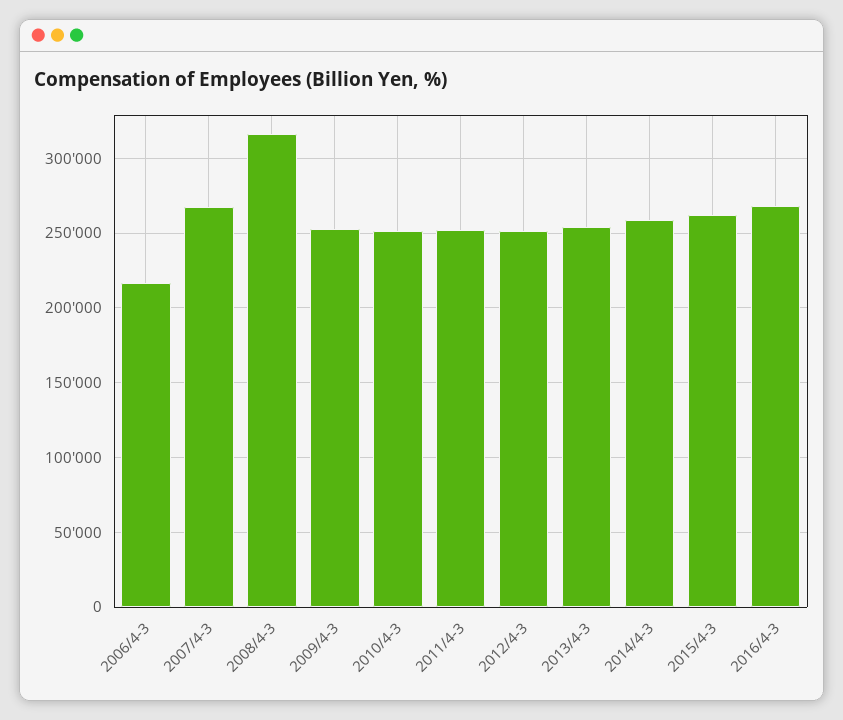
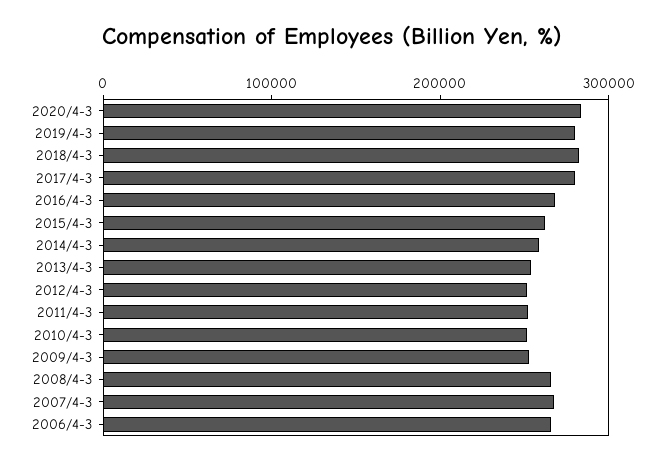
2006/4-3: 215000 -> 260000
2008/4-3: 315000 -> 260000
2020/4-3: none -> 280000
2019/4-3: none -> 280000
2018/4-3: none -> 280000
2017/4-3: none -> 280000

